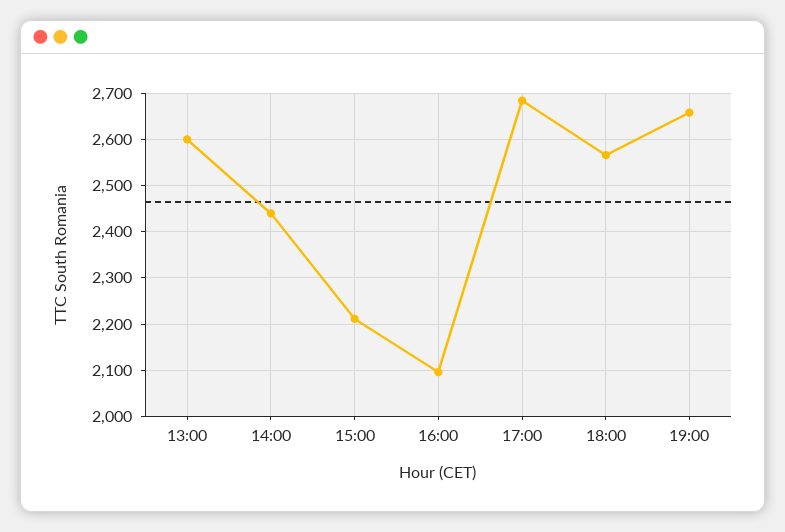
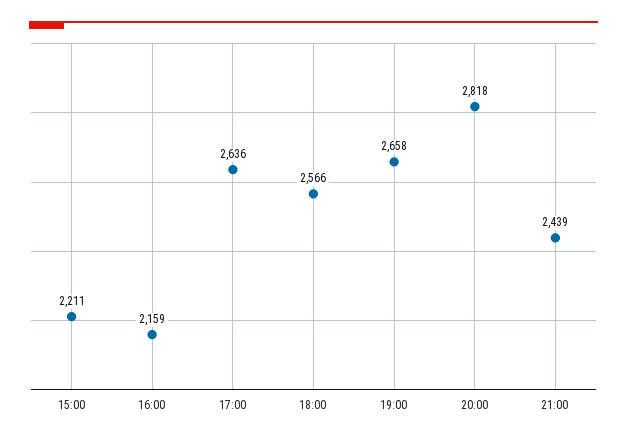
13:00: 2600 -> none
14:00: 2440 -> none
16:00: 2100 -> 2159
17:00: 2680 -> 2636
20:00: none -> 2818
21:00: none -> 2439

